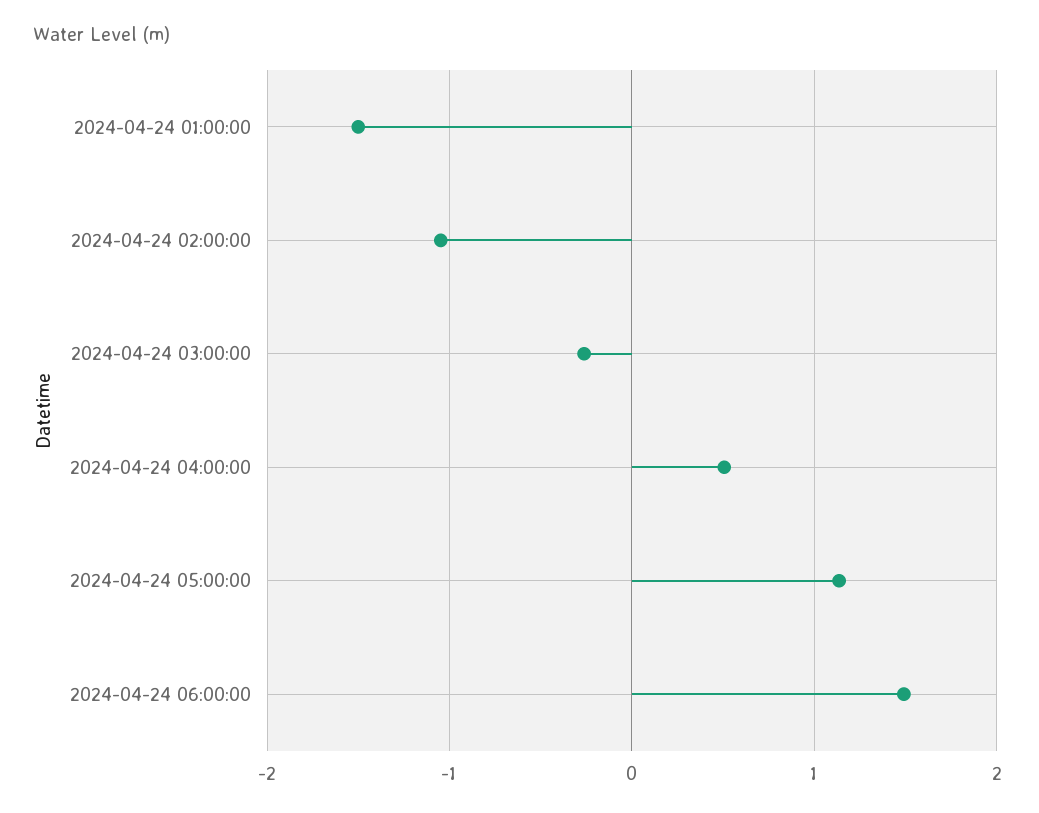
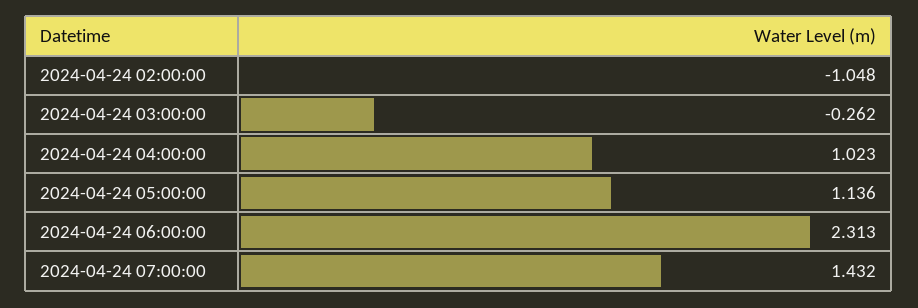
2024-04-24 01:00:00: -1.5 -> none
2024-04-24 04:00:00: 0.5 -> 1.023
2024-04-24 06:00:00: 1.5 -> 2.313
2024-04-24 07:00:00: none -> 1.432

